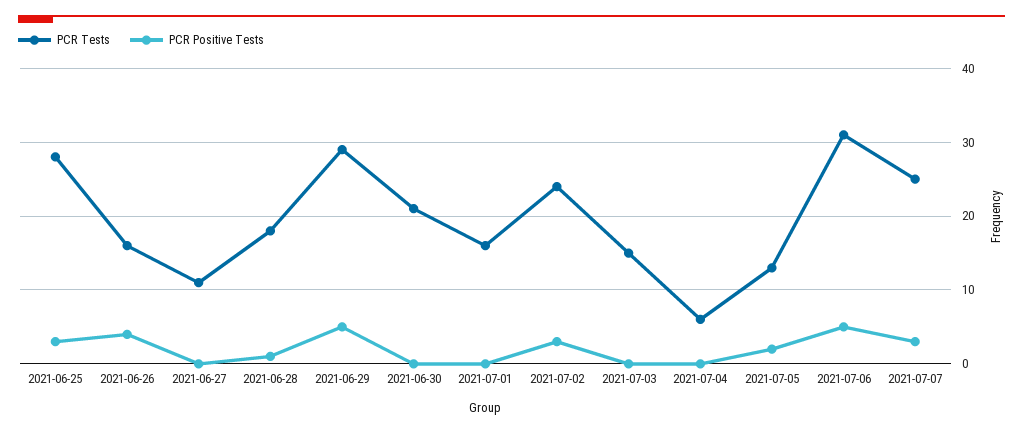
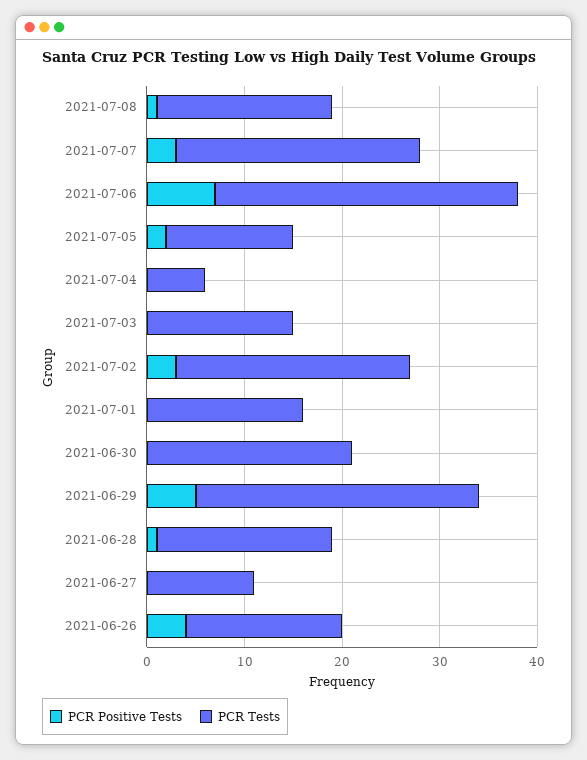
PCR Tests, 2021-06-25: 28 -> none
PCR Positive Tests, 2021-06-25: 3 -> none
PCR Positive Tests, 2021-07-06: 5 -> 7
PCR Positive Tests, 2021-07-08: none -> 1
PCR Tests, 2021-07-08: none -> 18

